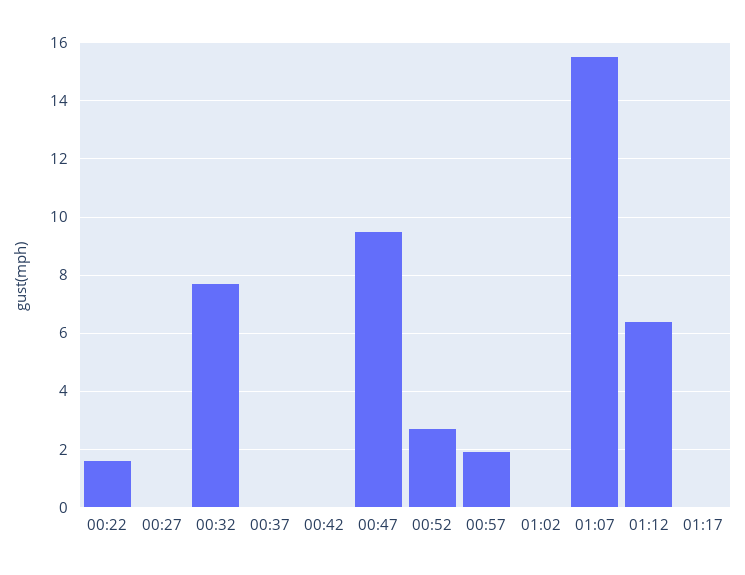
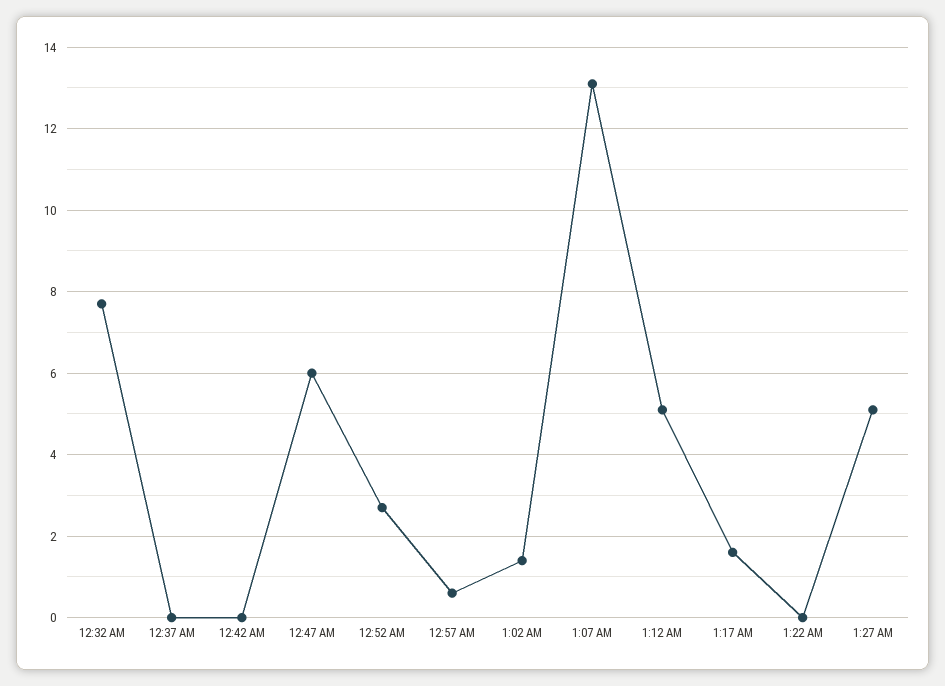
00:22: 1.5 -> none
00:27: 0 -> none
00:47: 9.5 -> 6
00:57: 2 -> 0.5
01:02: 0 -> 1.5
01:07: 15.5 -> 13
01:12: 6.5 -> 5
01:17: 0 -> 1.5
1:22 AM: none -> 0
1:27 AM: none -> 5

